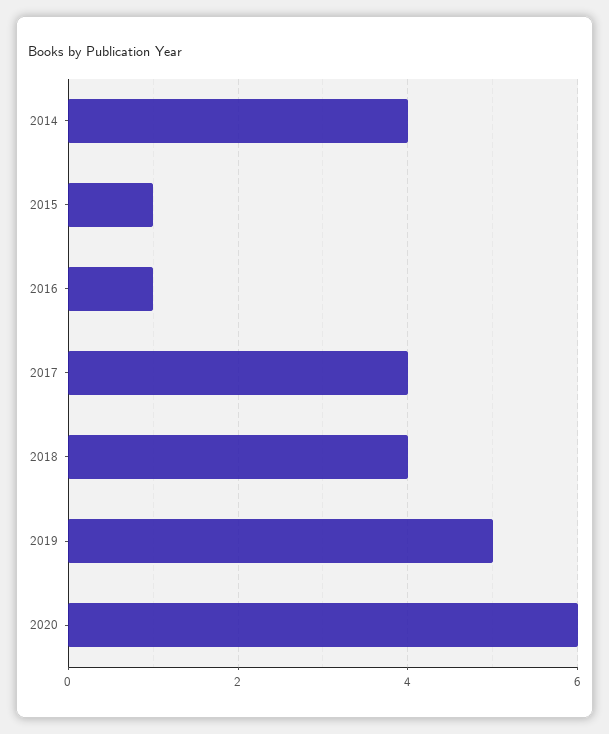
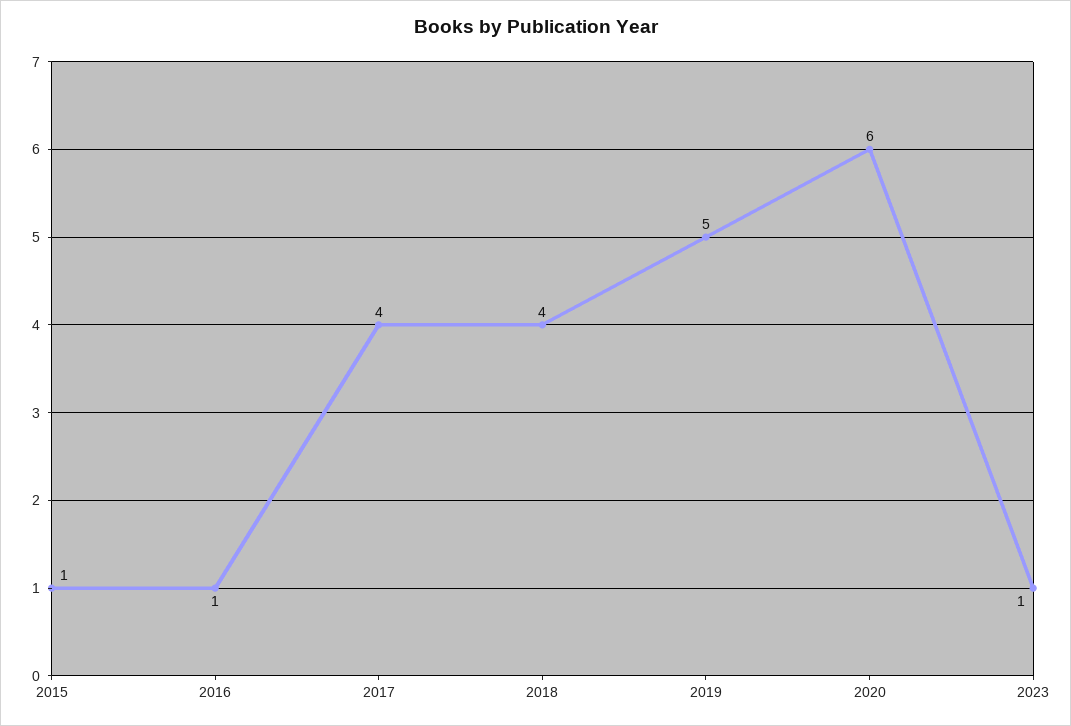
2014: 4 -> none
2023: none -> 1

